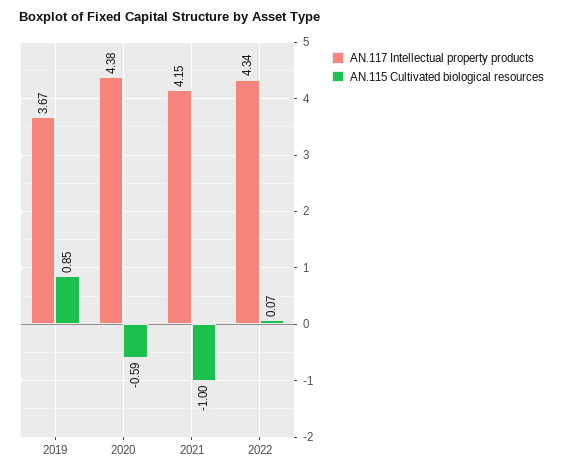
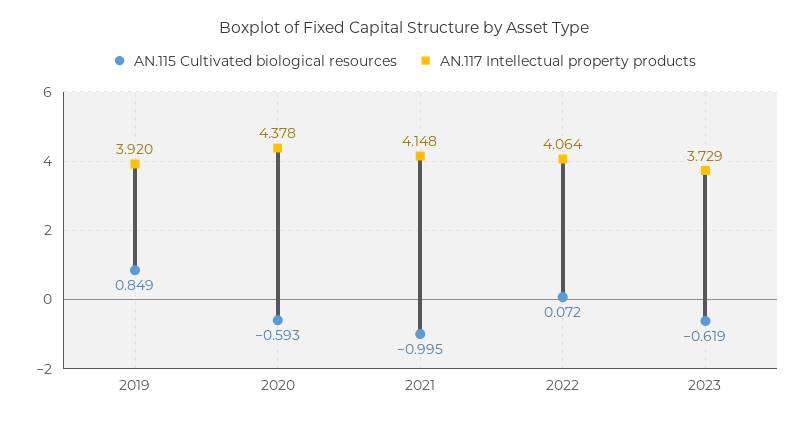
AN.117 Intellectual property products, 2019: 3.67 -> 3.92
AN.117 Intellectual property products, 2022: 4.34 -> 4.064
AN.115 Cultivated biological resources, 2023: none -> -0.619
AN.117 Intellectual property products, 2023: none -> 3.729

